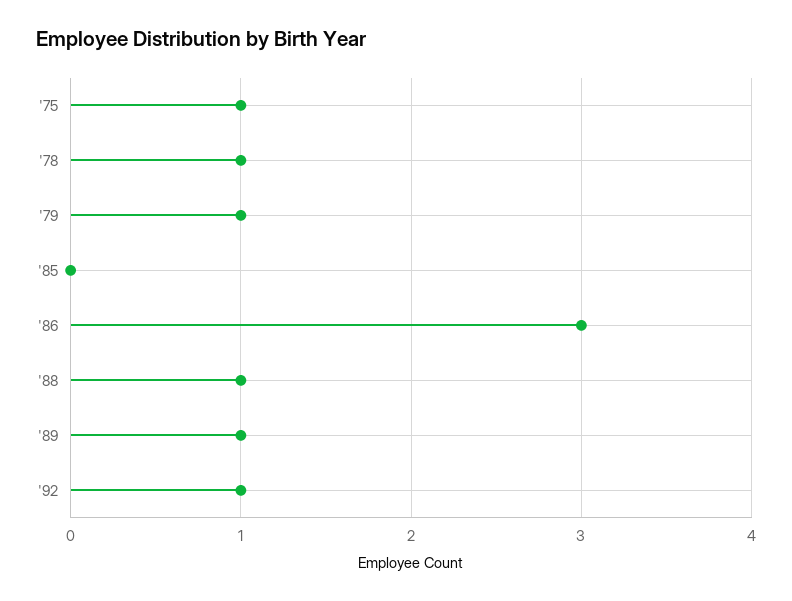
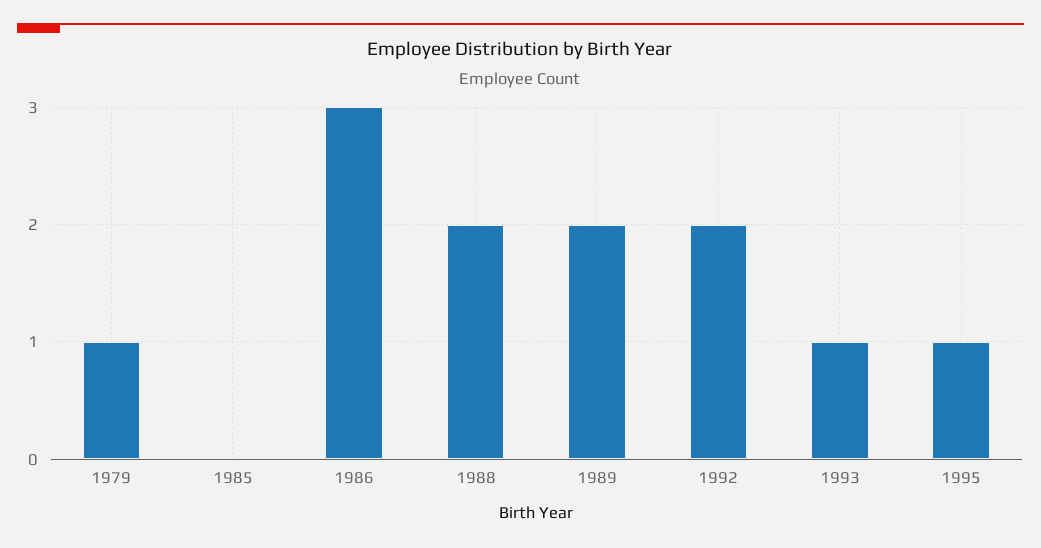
'75: 1 -> none
'78: 1 -> none
'88: 1 -> 2
'89: 1 -> 2
'92: 1 -> 2
1993: none -> 1
1995: none -> 1

